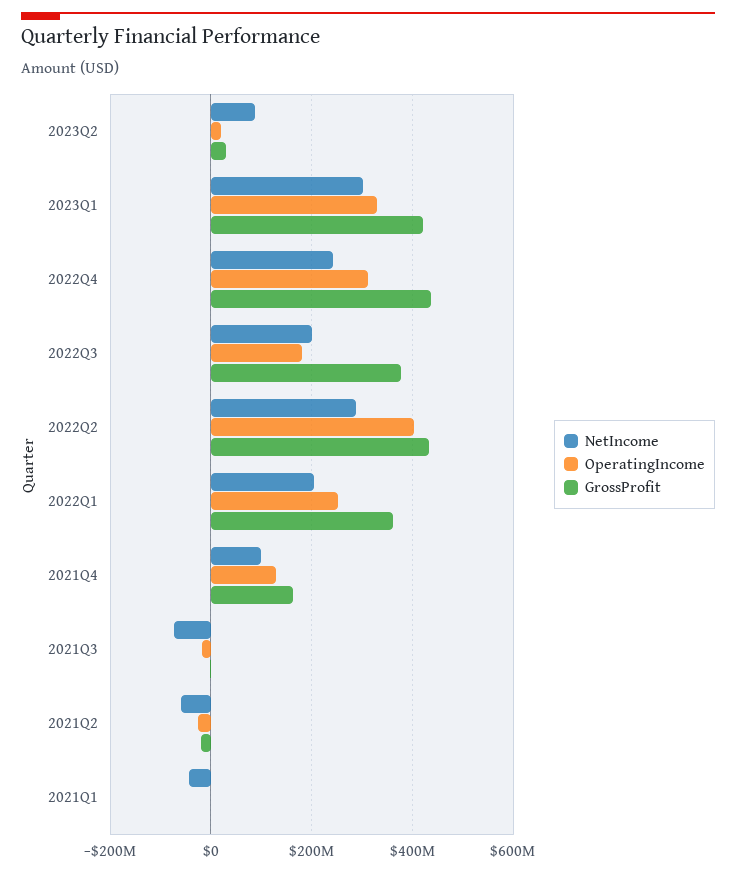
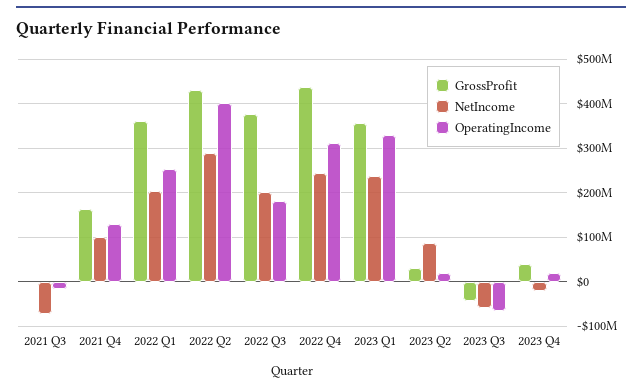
NetIncome, 2023Q1: 300000000 -> 240000000
GrossProfit, 2023Q1: 420000000 -> 360000000
NetIncome, 2021Q2: -60000000 -> none
OperatingIncome, 2021Q2: -20000000 -> none
GrossProfit, 2021Q2: -20000000 -> none
NetIncome, 2021Q1: -40000000 -> none
OperatingIncome, 2021Q1: 0 -> none
GrossProfit, 2021Q1: 0 -> none
GrossProfit, 2023 Q3: none -> -40000000
NetIncome, 2023 Q3: none -> -60000000
OperatingIncome, 2023 Q3: none -> -60000000
GrossProfit, 2023 Q4: none -> 40000000
NetIncome, 2023 Q4: none -> -20000000
OperatingIncome, 2023 Q4: none -> 20000000

